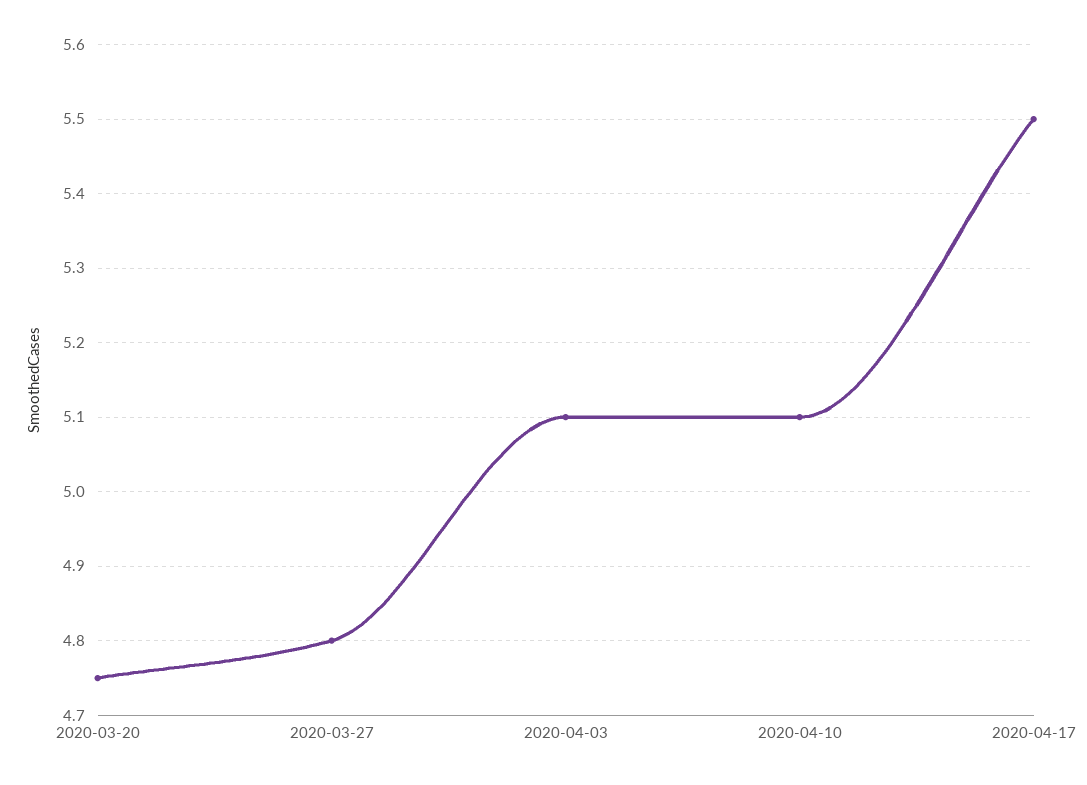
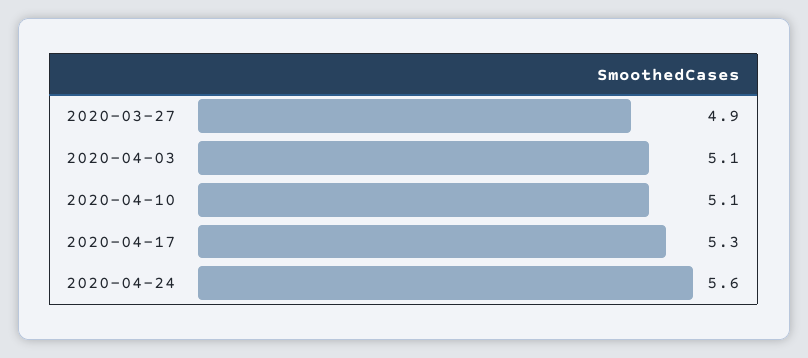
2020-03-20: 4.75 -> none
2020-03-27: 4.8 -> 4.9
2020-04-17: 5.5 -> 5.3
2020-04-24: none -> 5.6

